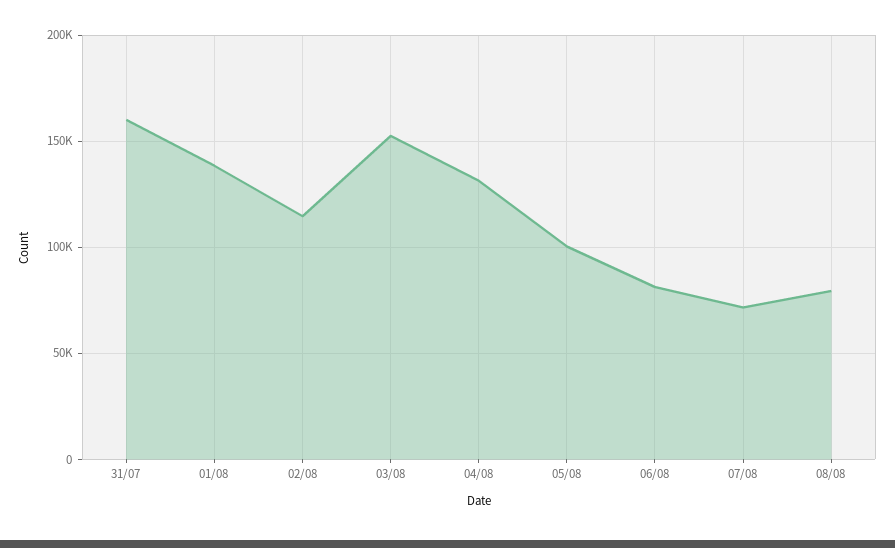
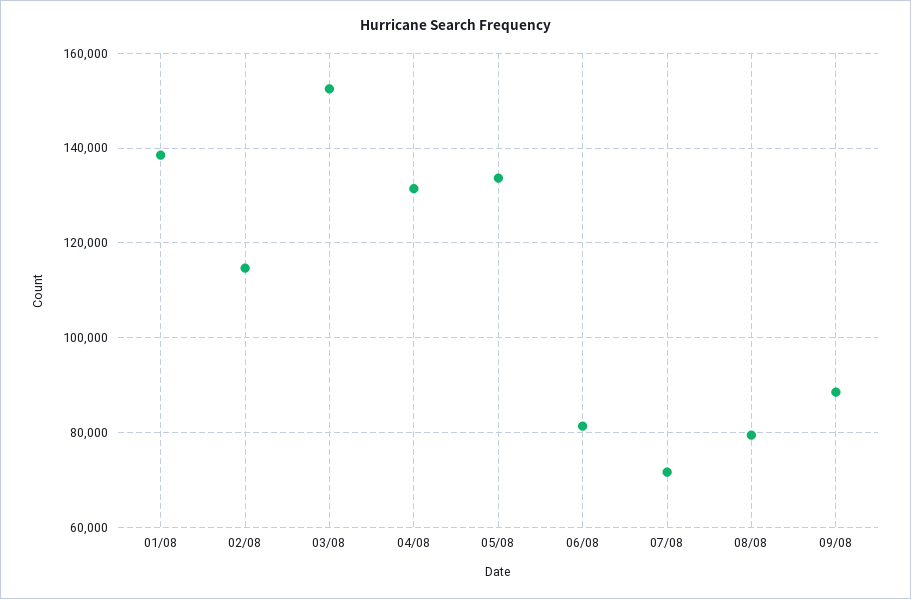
31/07: 160000 -> none
05/08: 100000 -> 134000
09/08: none -> 88000

